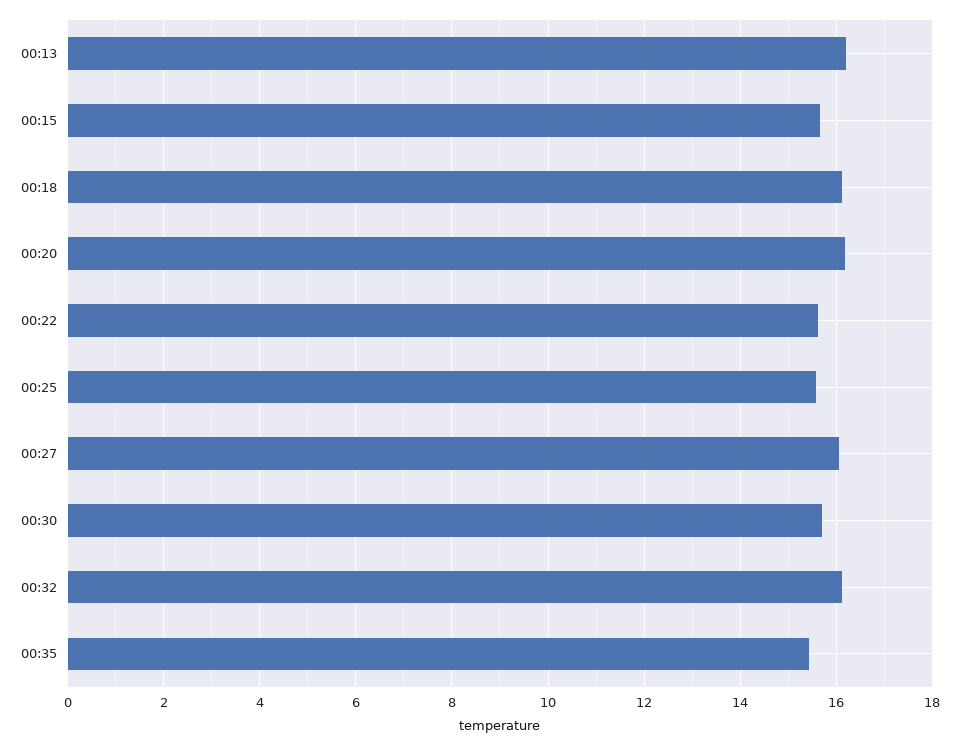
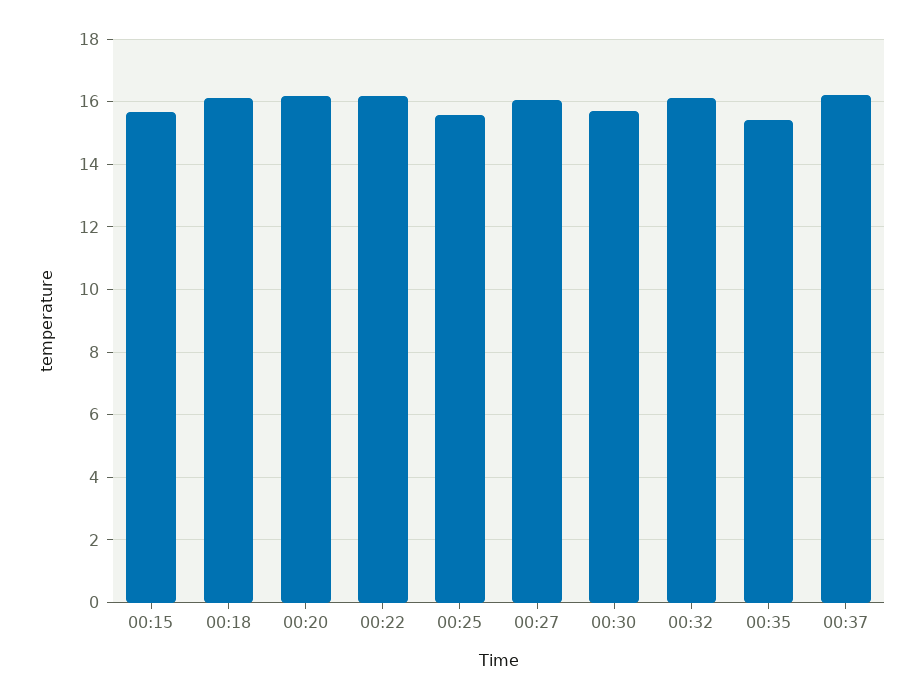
00:13: 16.2 -> none
00:22: 15.6 -> 16.2
00:37: none -> 16.2

